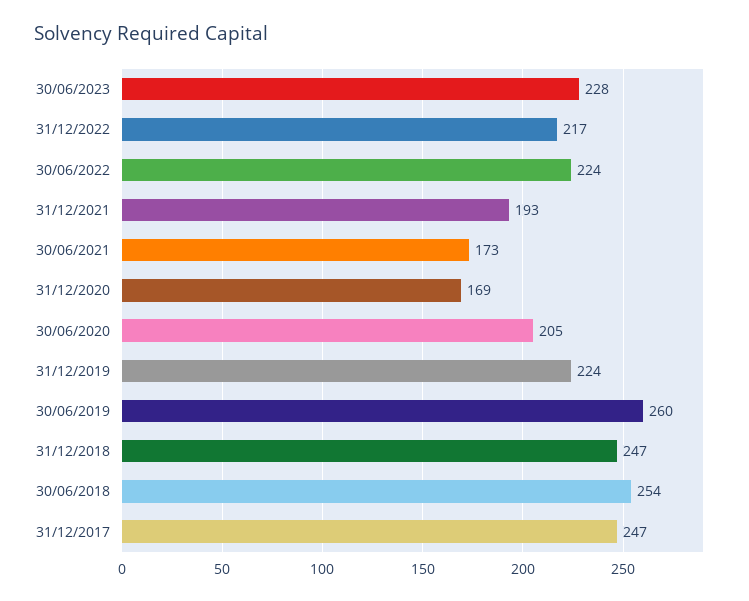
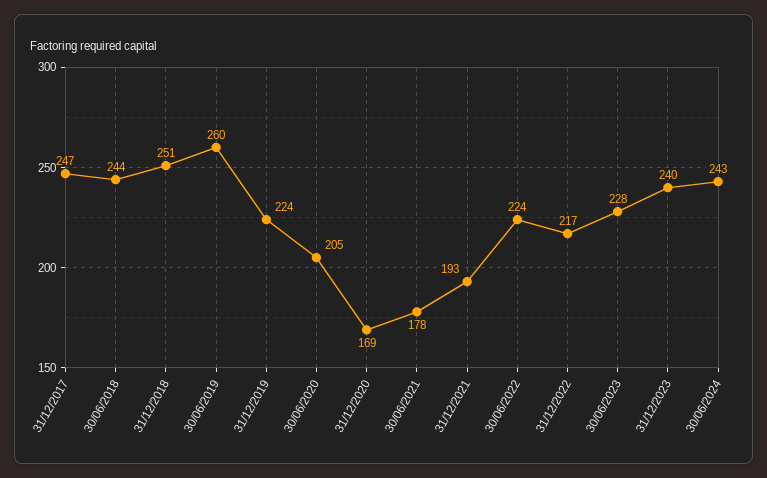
30/06/2021: 173 -> 178
31/12/2018: 247 -> 251
30/06/2018: 254 -> 244
31/12/2023: none -> 240
30/06/2024: none -> 243

